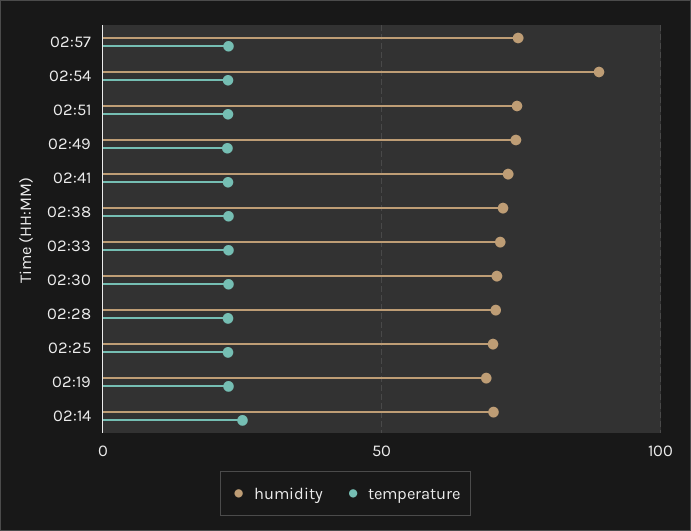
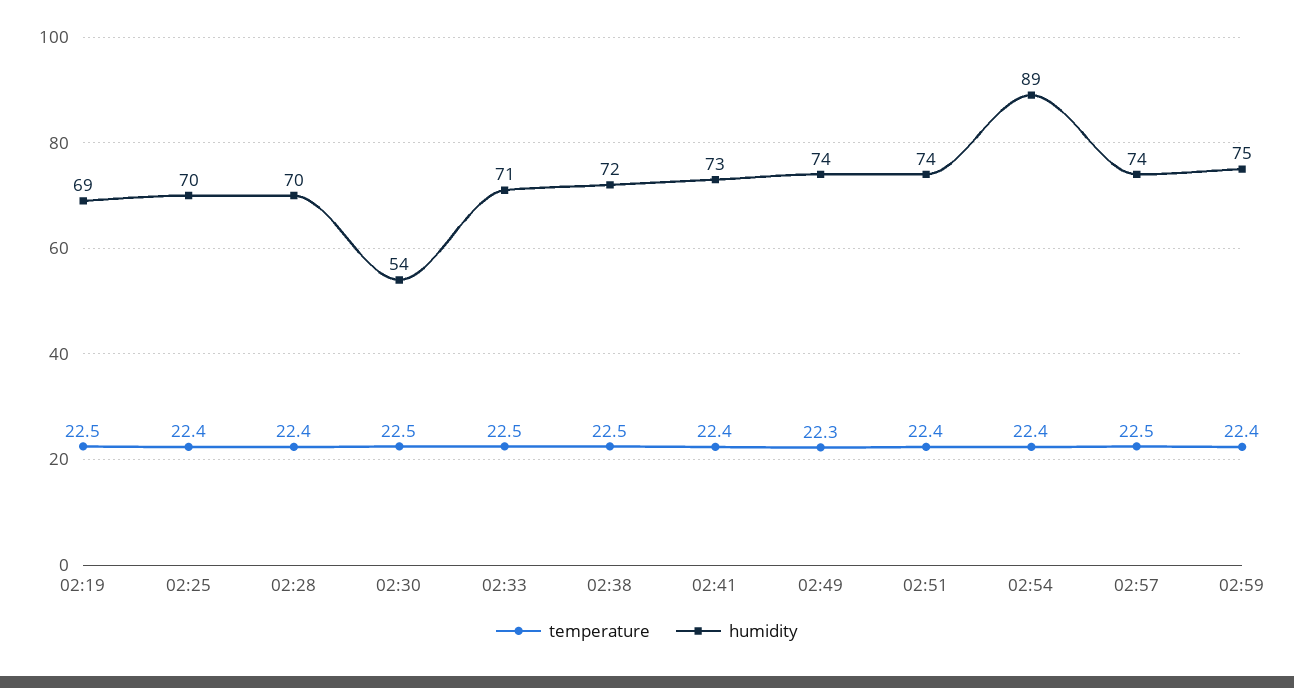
humidity, 02:30: 70 -> 54
humidity, 02:14: 70 -> none
temperature, 02:14: 25 -> none
temperature, 02:59: none -> 22.4
humidity, 02:59: none -> 75

